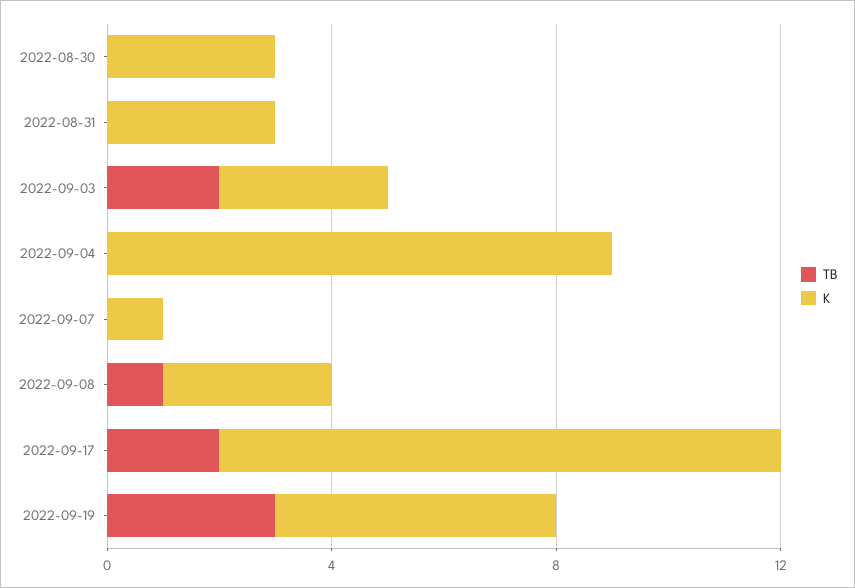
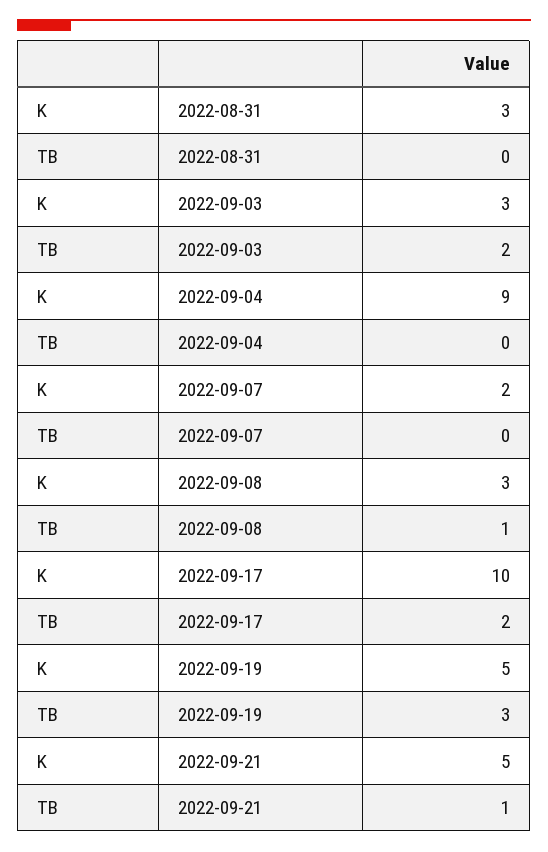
TB, 2022-08-30: 0 -> none
K, 2022-08-30: 3 -> none
K, 2022-09-07: 1 -> 2
K, 2022-09-21: none -> 5
TB, 2022-09-21: none -> 1

